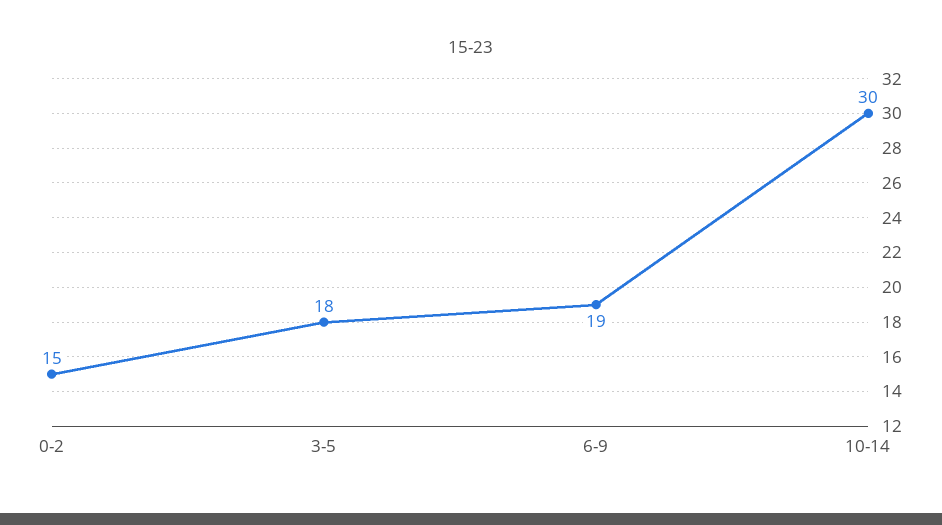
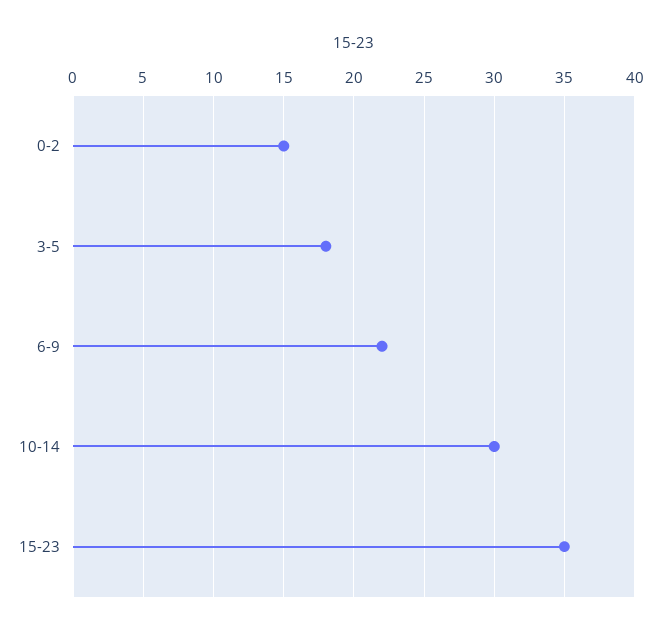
6-9: 19 -> 22
15-23: none -> 35

